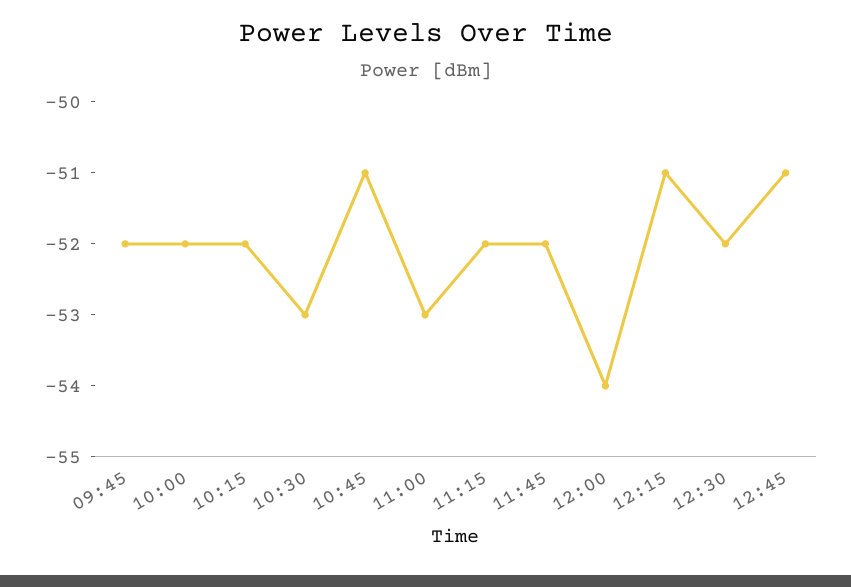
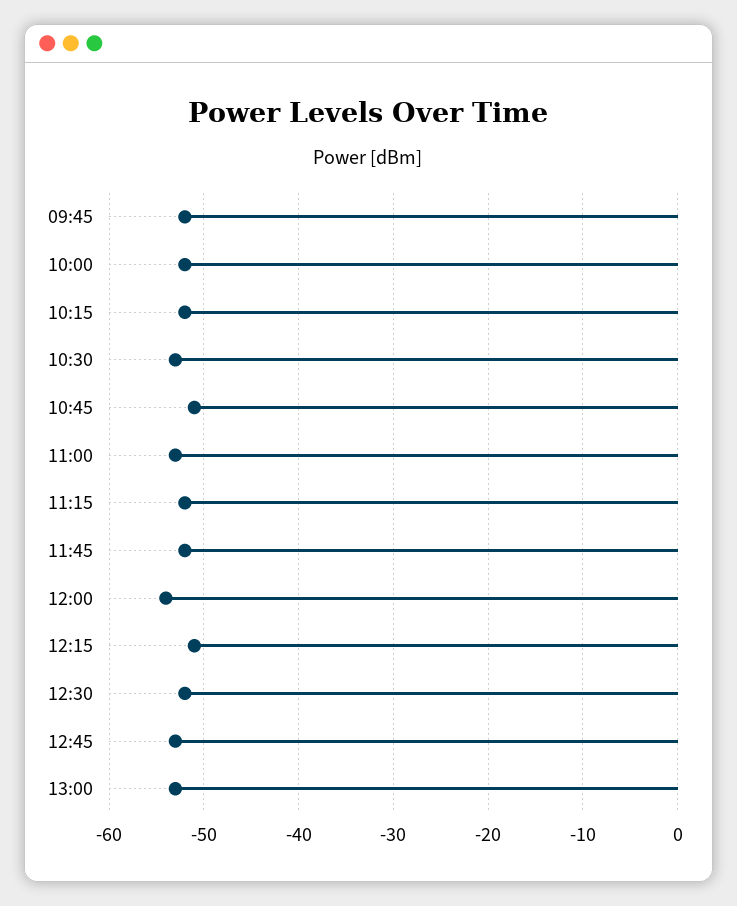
12:45: -51 -> -53
13:00: none -> -53

